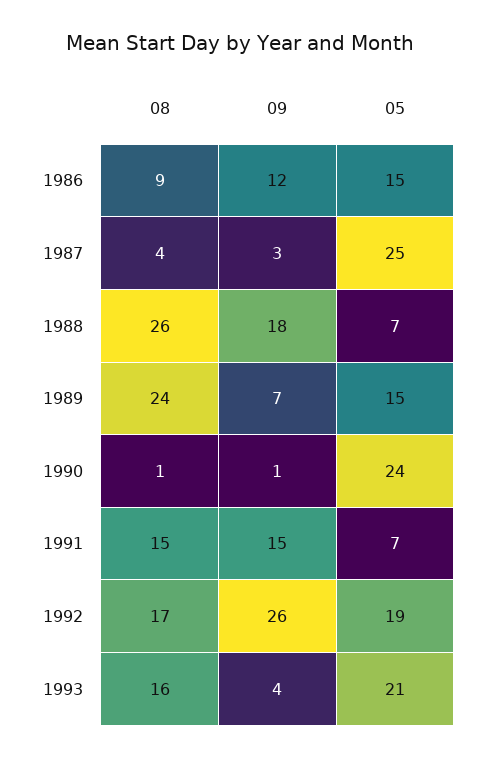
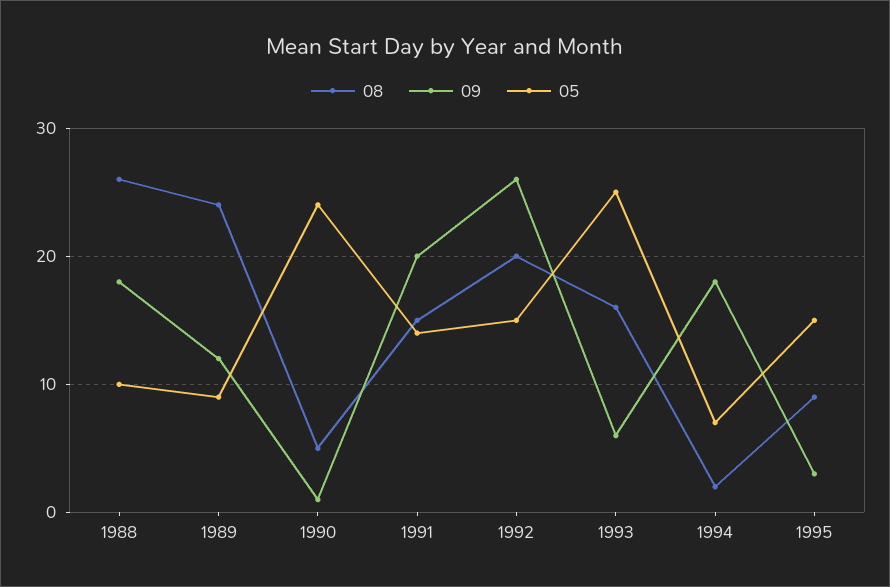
08, 1986: 9 -> none
09, 1986: 12 -> none
05, 1986: 15 -> none
08, 1987: 4 -> none
09, 1987: 3 -> none
05, 1987: 25 -> none
05, 1988: 7 -> 10
09, 1989: 7 -> 12
05, 1989: 15 -> 9
08, 1990: 1 -> 5
09, 1991: 15 -> 20
05, 1991: 7 -> 14
08, 1992: 17 -> 20
05, 1992: 19 -> 15
09, 1993: 4 -> 6
05, 1993: 21 -> 25
08, 1994: none -> 2
09, 1994: none -> 18
05, 1994: none -> 7
08, 1995: none -> 9
09, 1995: none -> 3
05, 1995: none -> 15

